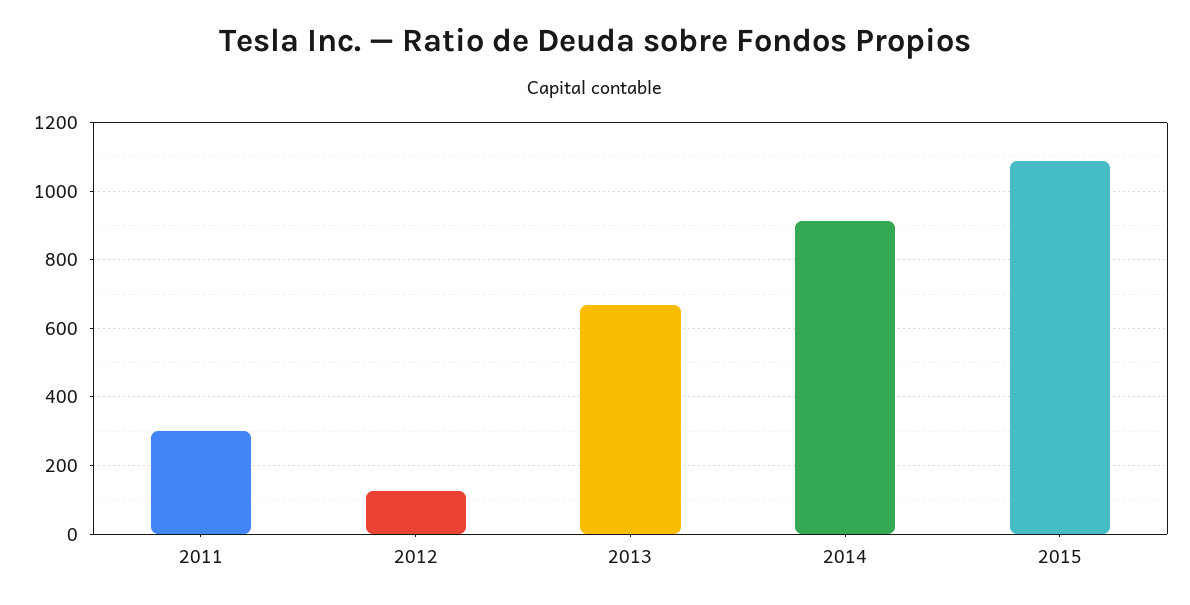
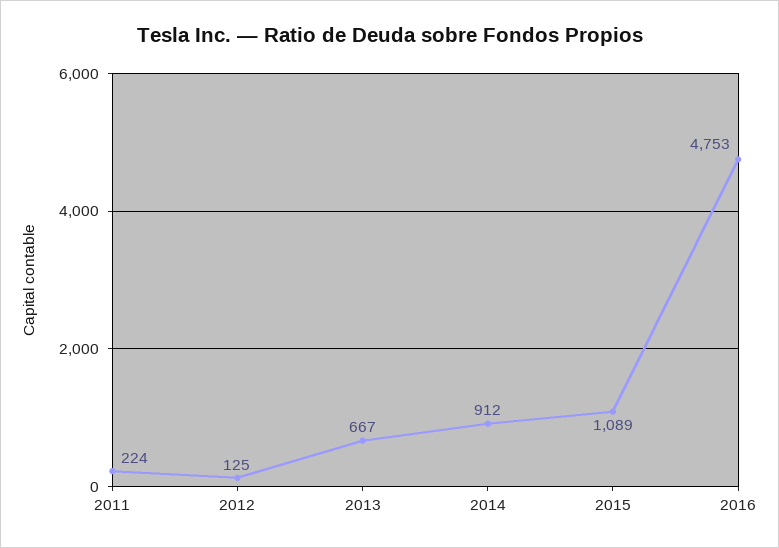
2011: 300 -> 224
2016: none -> 4753

